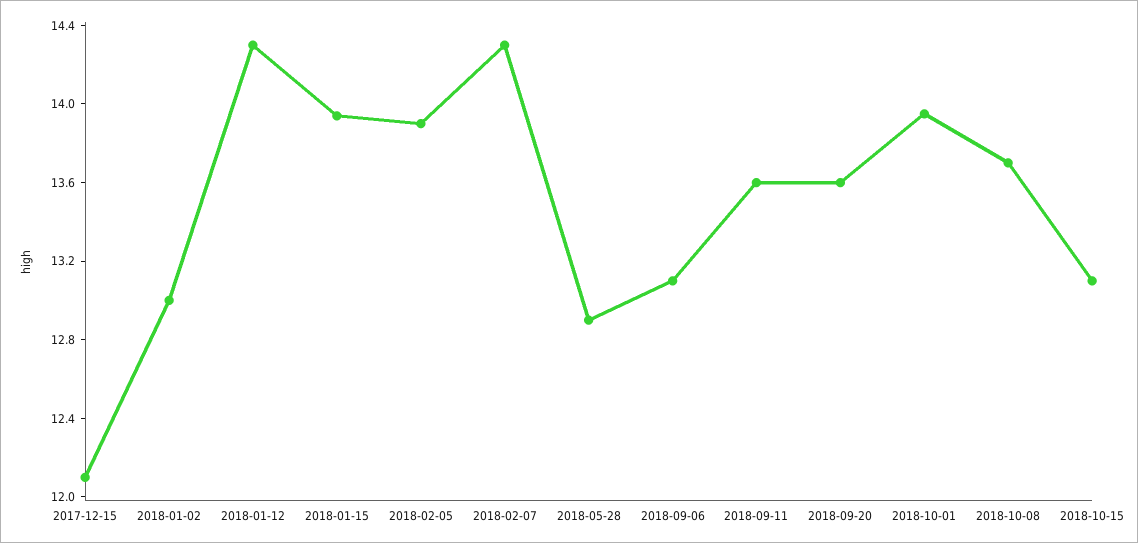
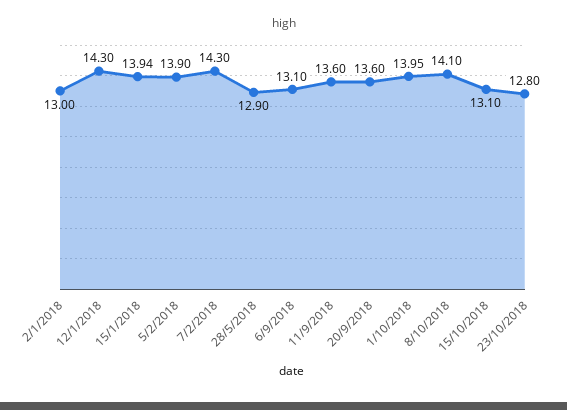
2017-12-15: 12.1 -> none
2018-10-08: 13.7 -> 14.1
23/10/2018: none -> 12.8

